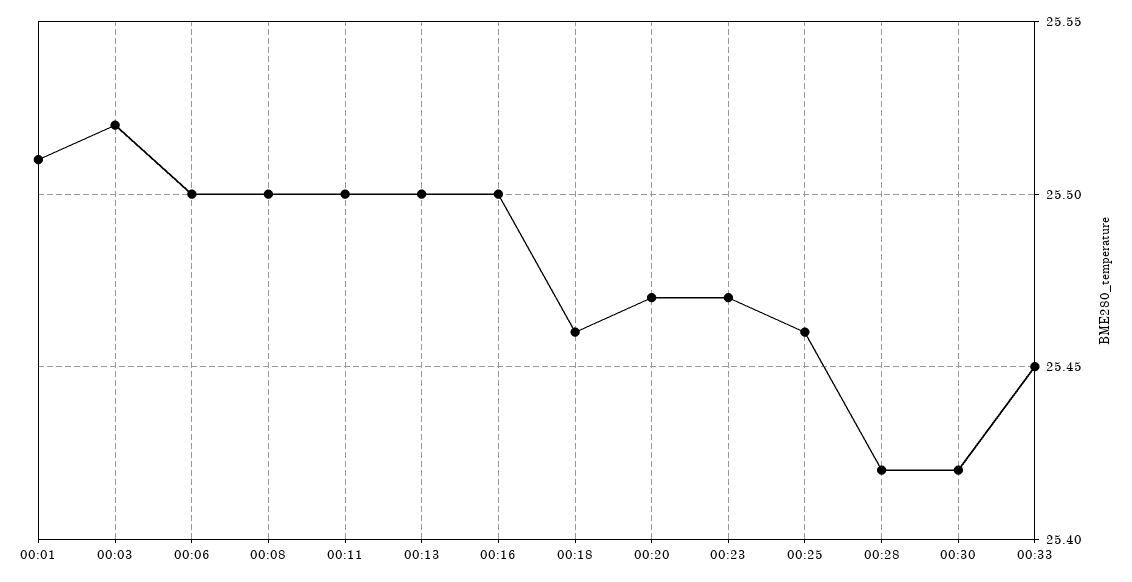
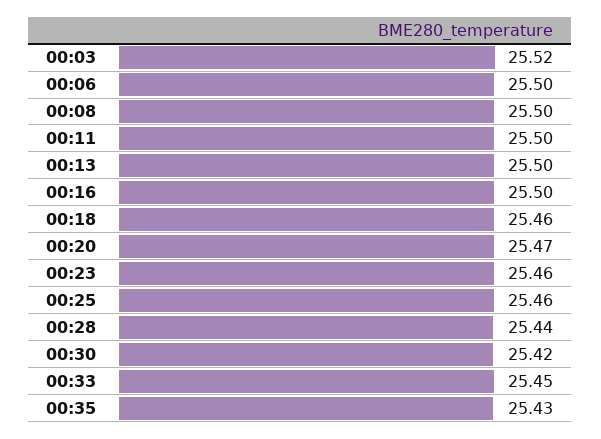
00:01: 25.51 -> none
00:23: 25.47 -> 25.46
00:28: 25.42 -> 25.44
00:35: none -> 25.43

